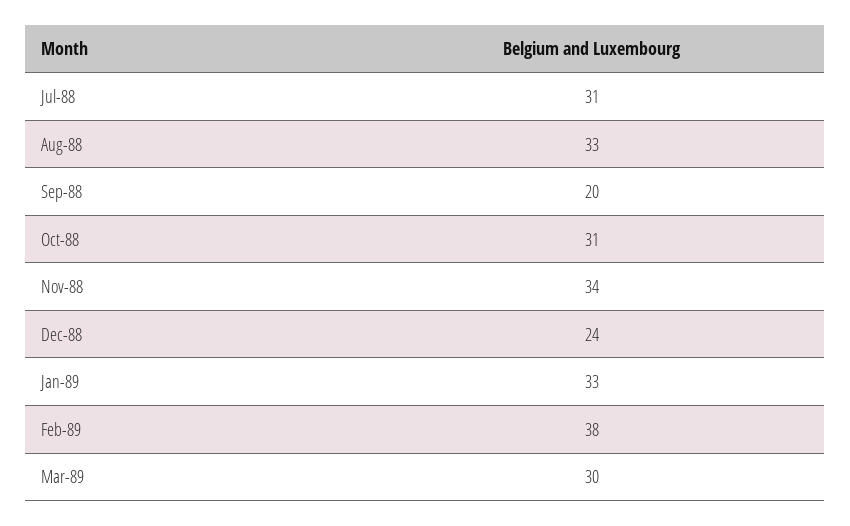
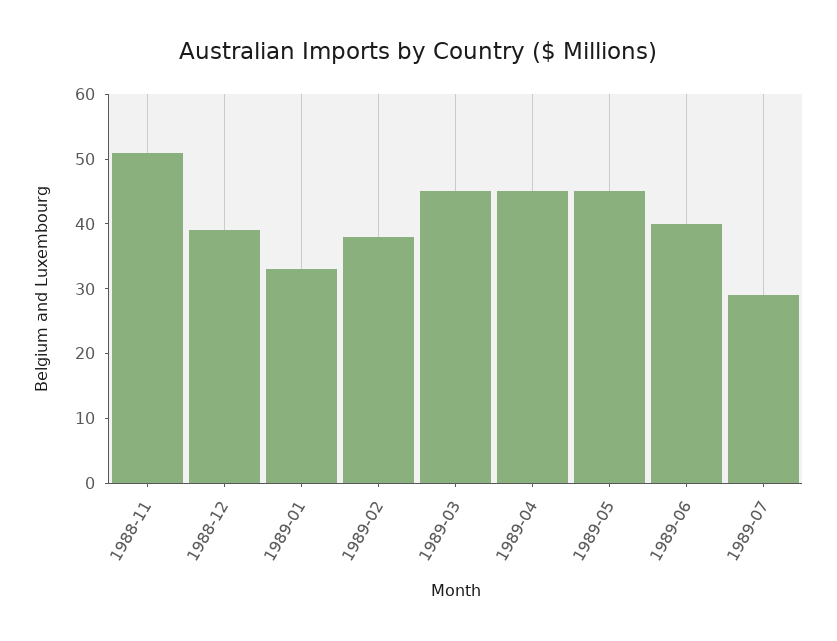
Jul-88: 31 -> none
Aug-88: 33 -> none
Sep-88: 20 -> none
Oct-88: 31 -> none
Nov-88: 34 -> 50
Dec-88: 24 -> 40
Mar-89: 30 -> 45
1989-04: none -> 45
1989-05: none -> 45
1989-06: none -> 40
1989-07: none -> 30

